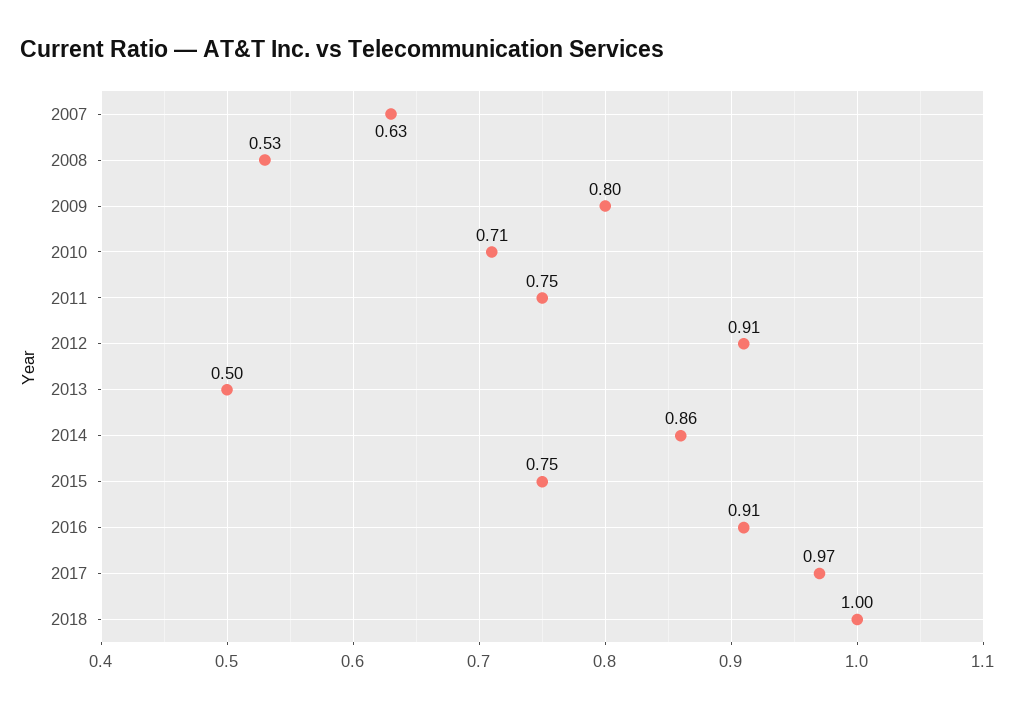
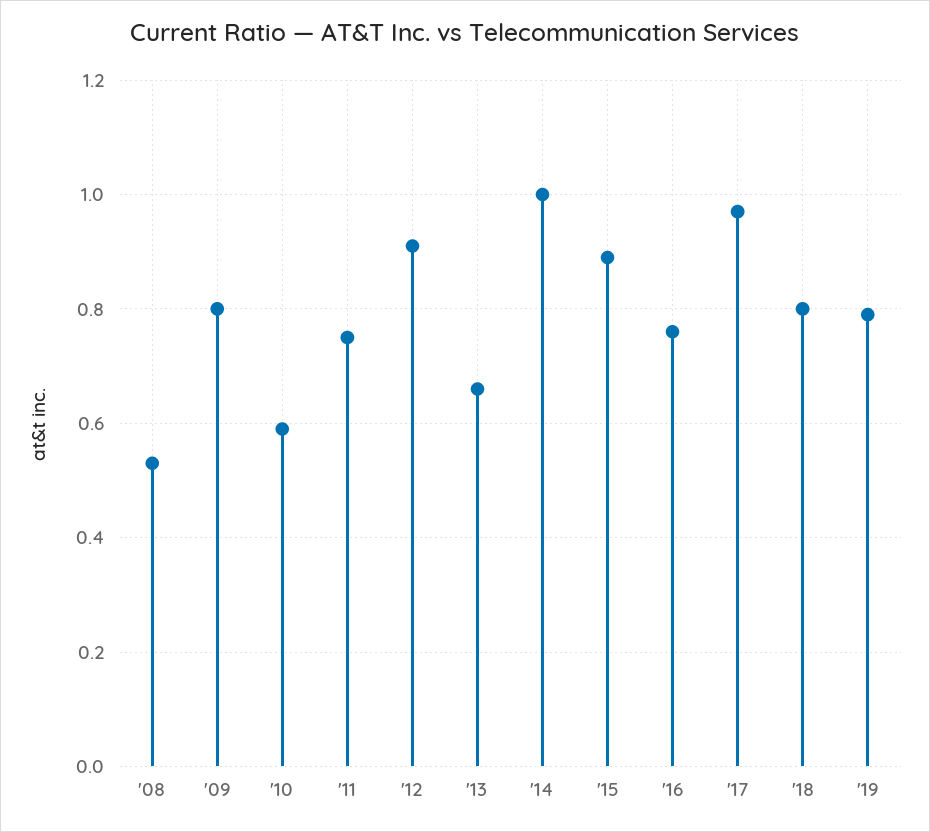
2007: 0.63 -> none
2010: 0.71 -> 0.6
2013: 0.5 -> 0.65
2014: 0.86 -> 1
2015: 0.75 -> 0.9
2016: 0.91 -> 0.75
2018: 1 -> 0.8
'19: none -> 0.8

